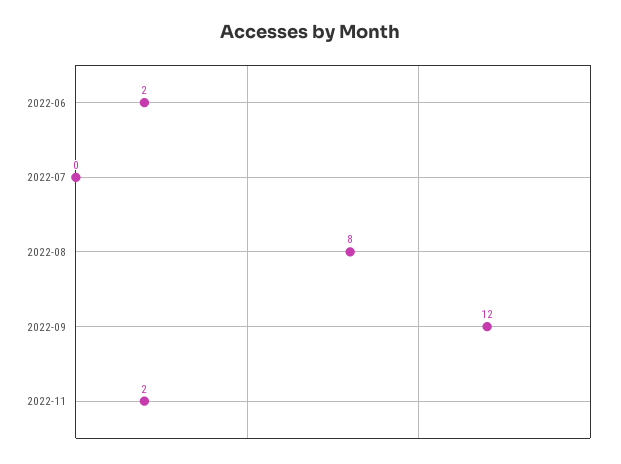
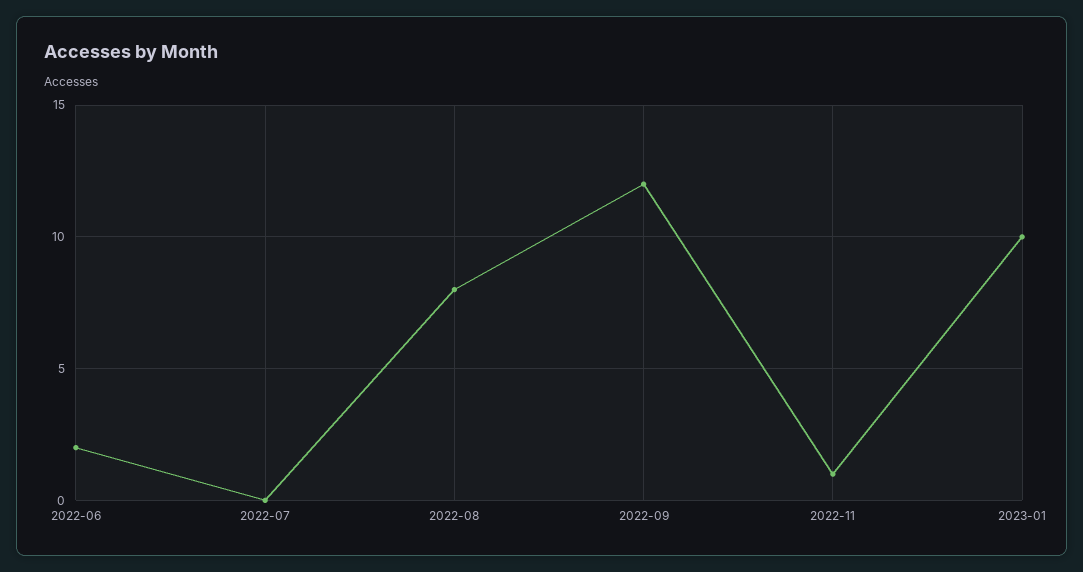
2022-11: 2 -> 1
2023-01: none -> 10

